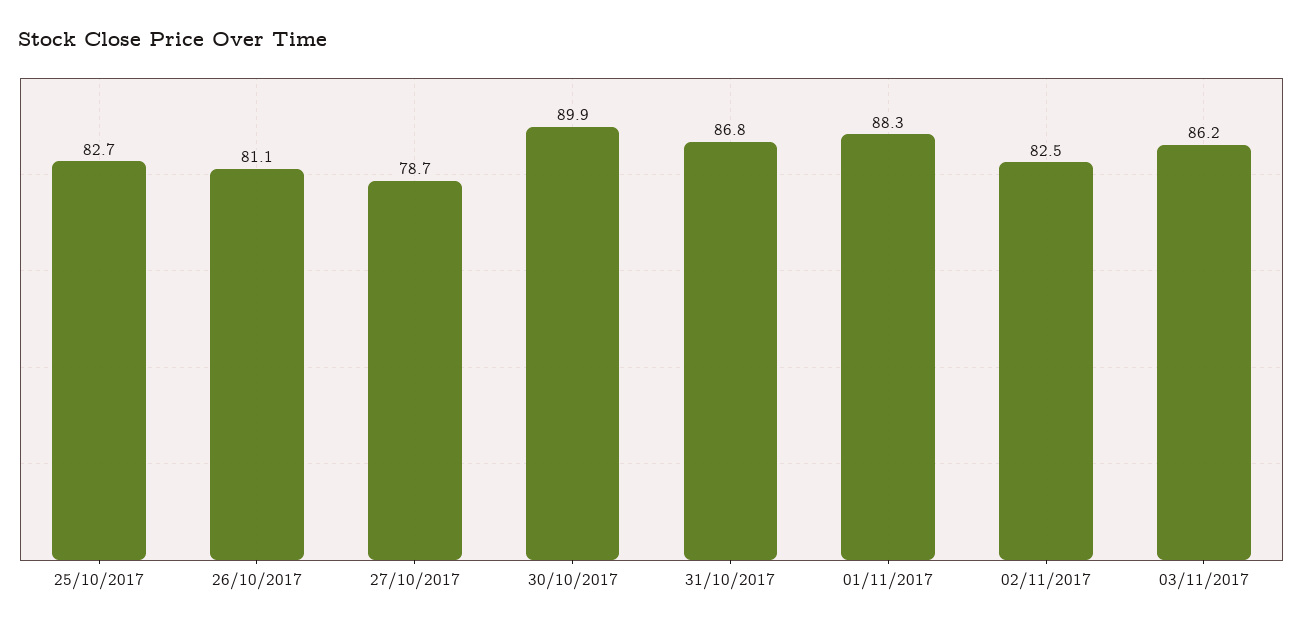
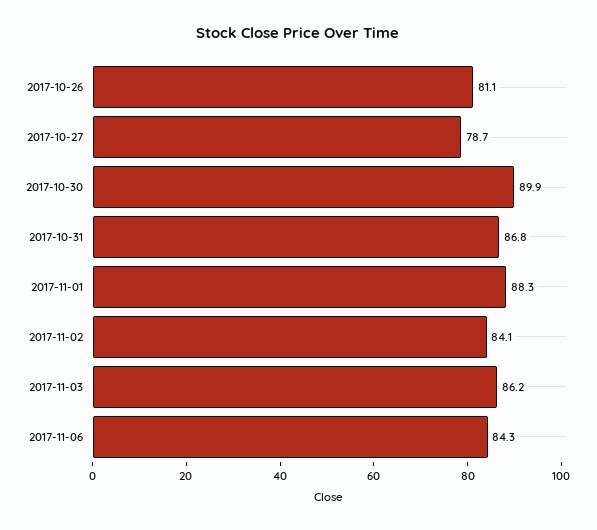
25/10/2017: 82.7 -> none
02/11/2017: 82.5 -> 84.1
2017-11-06: none -> 84.3

